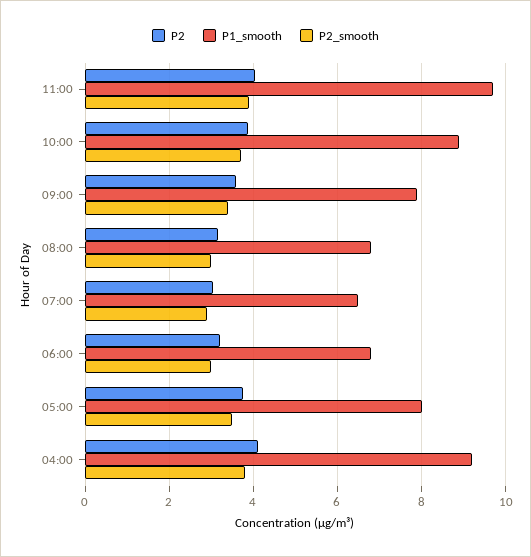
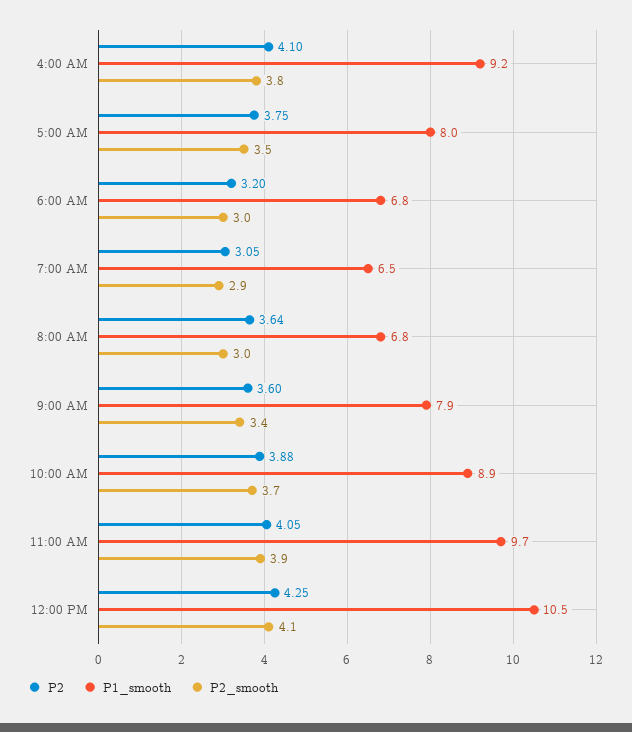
P2, 08:00: 3.2 -> 3.64
P2, 12:00 PM: none -> 4.25
P1_smooth, 12:00 PM: none -> 10.5
P2_smooth, 12:00 PM: none -> 4.1

